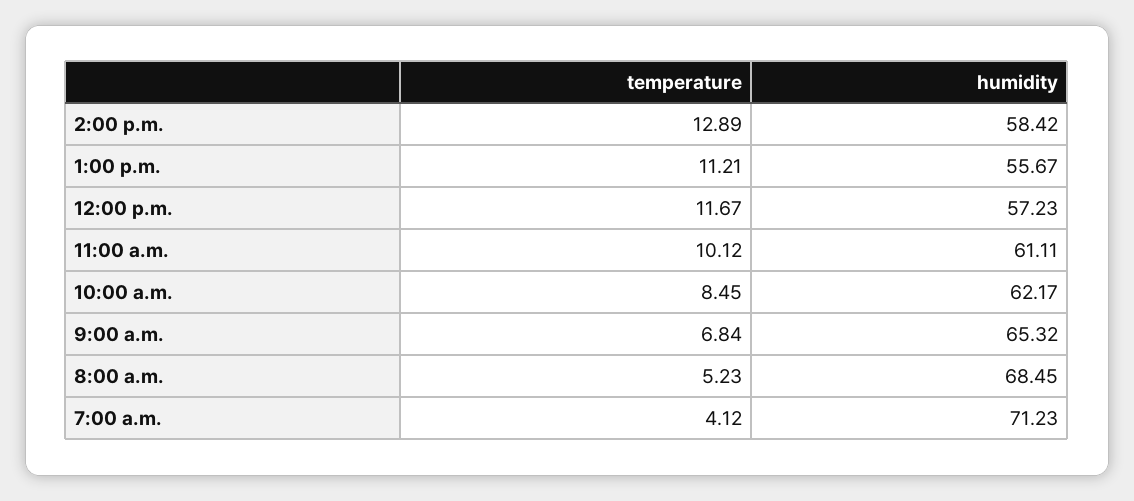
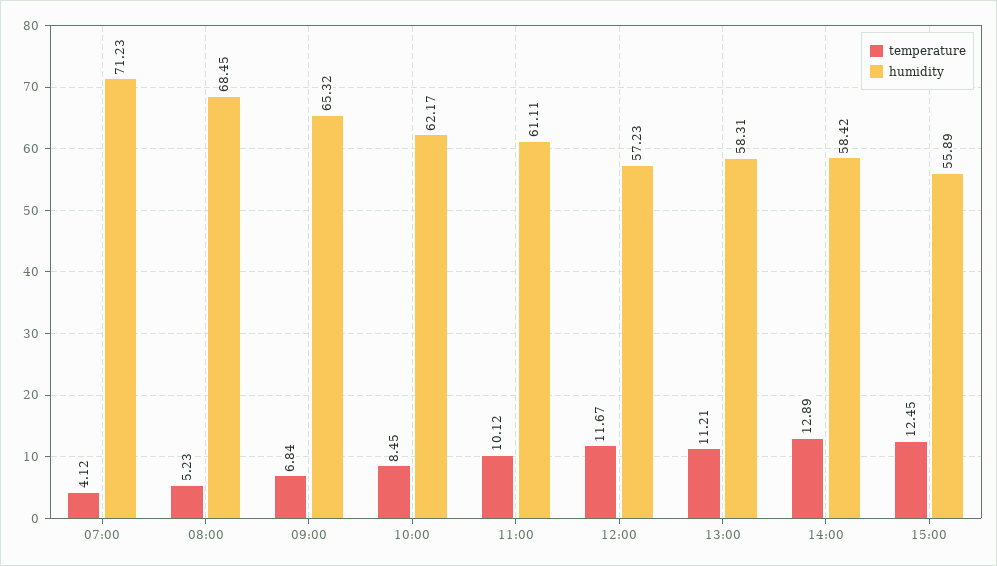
humidity, 1:00 p.m.: 55.67 -> 58.31
temperature, 15:00: none -> 12.45
humidity, 15:00: none -> 55.89

